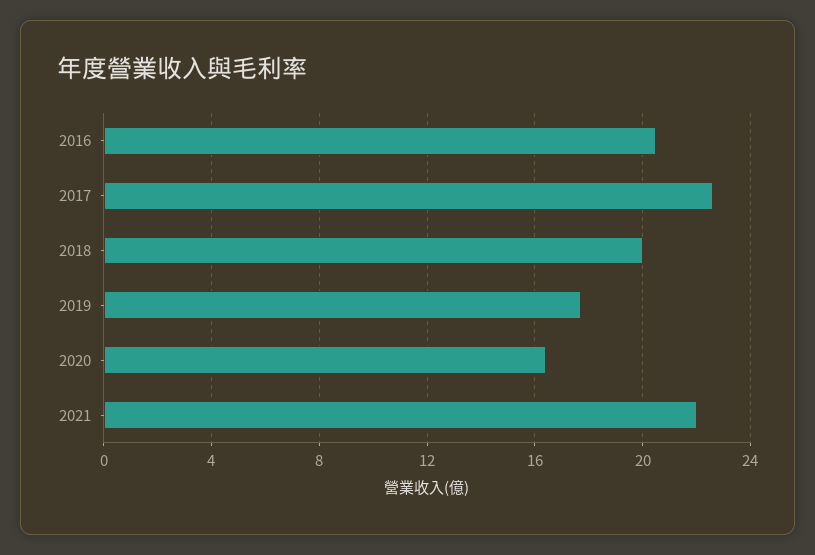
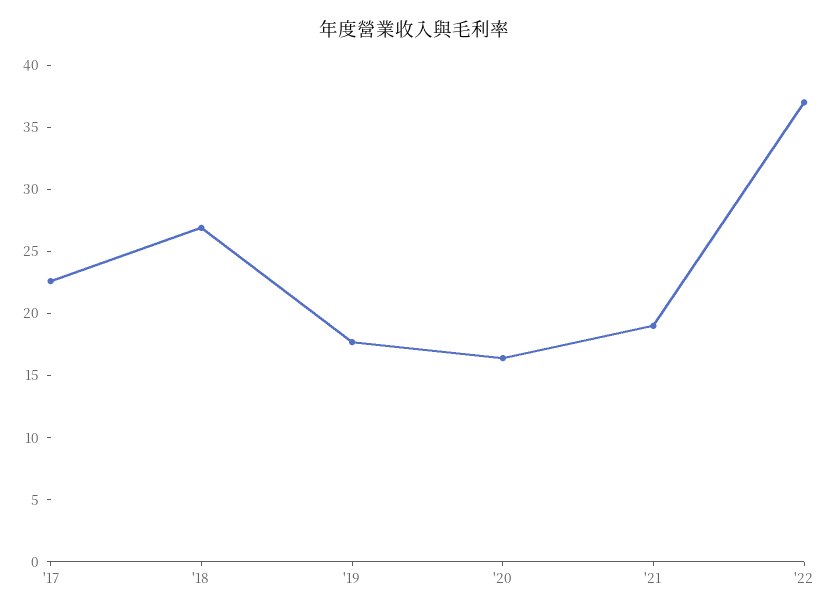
2016: 20.5 -> none
2018: 20 -> 27
2021: 22 -> 19
'22: none -> 37

